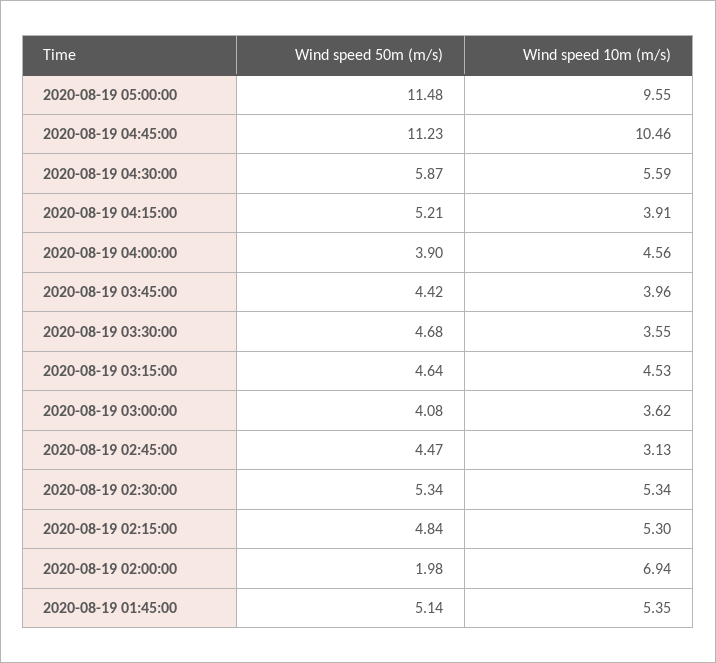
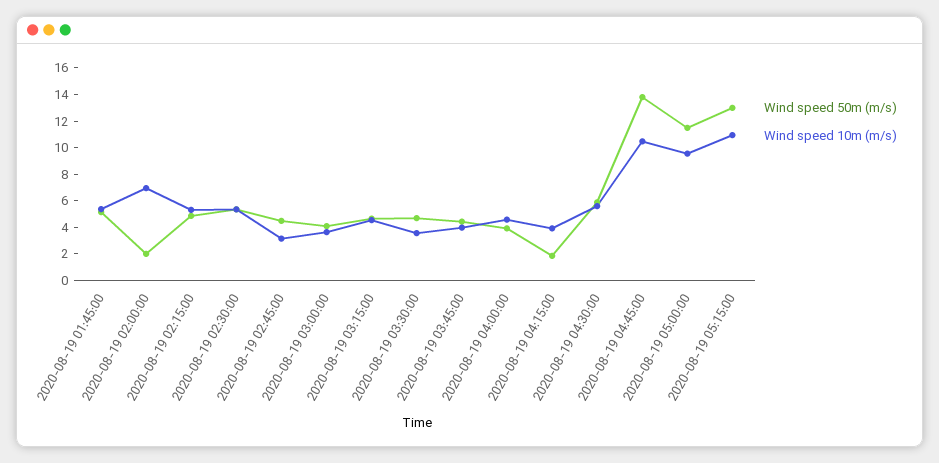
Wind speed 50m (m/s), 2020-08-19 04:45:00: 11.23 -> 14
Wind speed 50m (m/s), 2020-08-19 04:15:00: 5.21 -> 2
Wind speed 50m (m/s), 2020-08-19 05:15:00: none -> 13
Wind speed 10m (m/s), 2020-08-19 05:15:00: none -> 11

